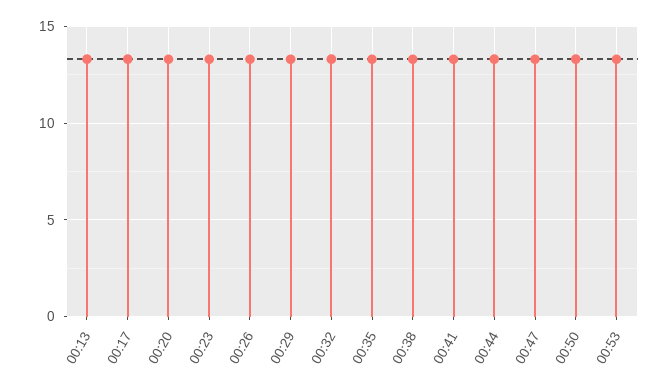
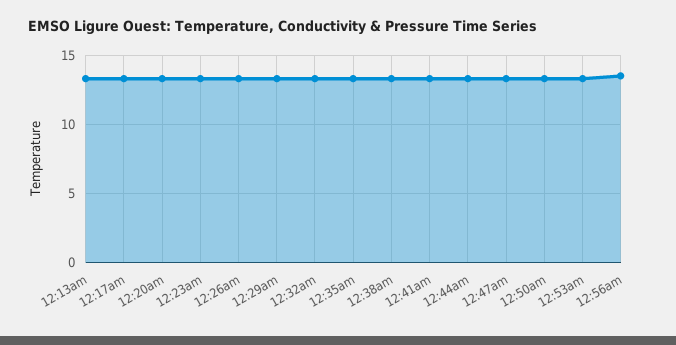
12:56am: none -> 13.5

